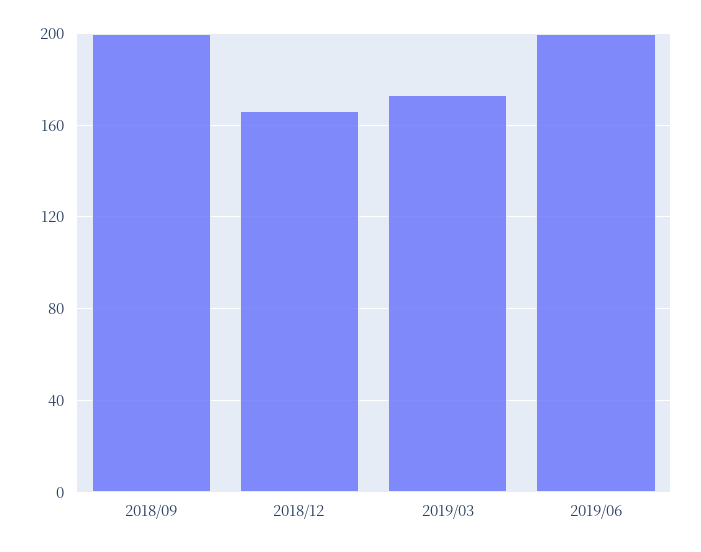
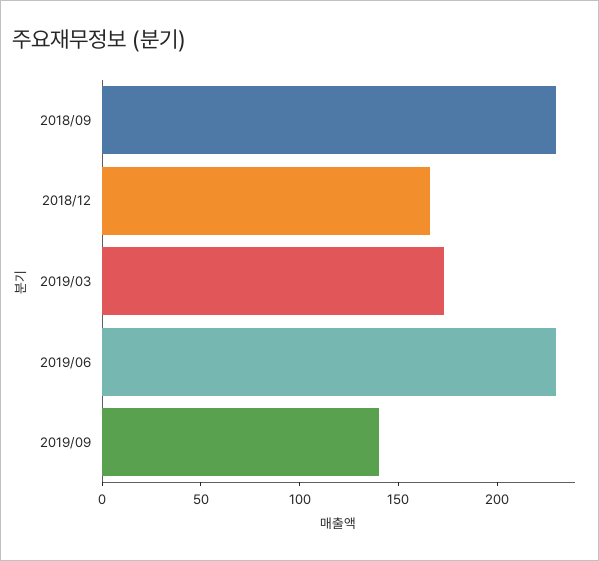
2018/09: 200 -> 230
2019/06: 200 -> 230
2019/09: none -> 140

